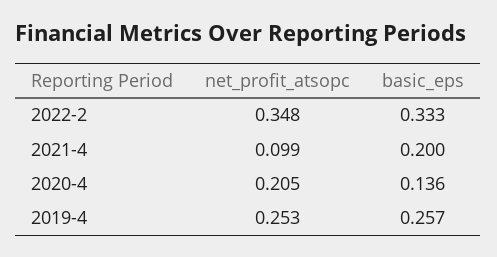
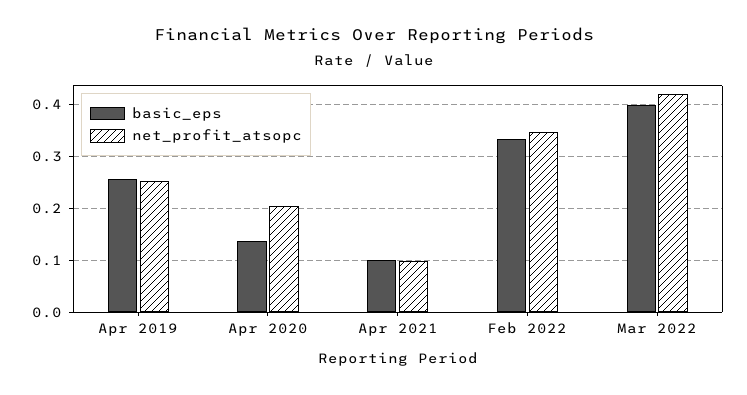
basic_eps, 2021-4: 0.2 -> 0.1
basic_eps, Mar 2022: none -> 0.4
net_profit_atsopc, Mar 2022: none -> 0.42

